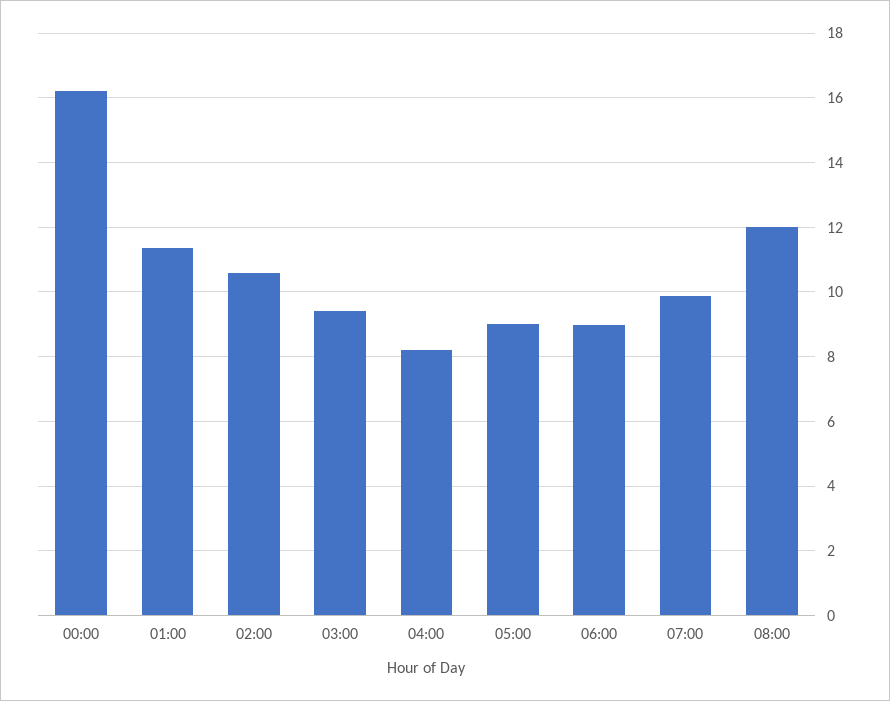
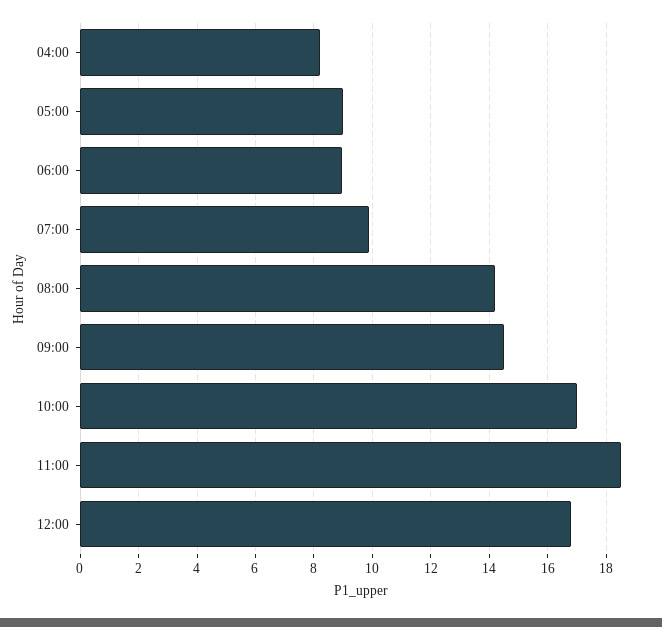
00:00: 16.2 -> none
01:00: 11.4 -> none
02:00: 10.6 -> none
03:00: 9.4 -> none
08:00: 12 -> 14.25
09:00: none -> 14.5
10:00: none -> 17
11:00: none -> 18.5
12:00: none -> 16.75

